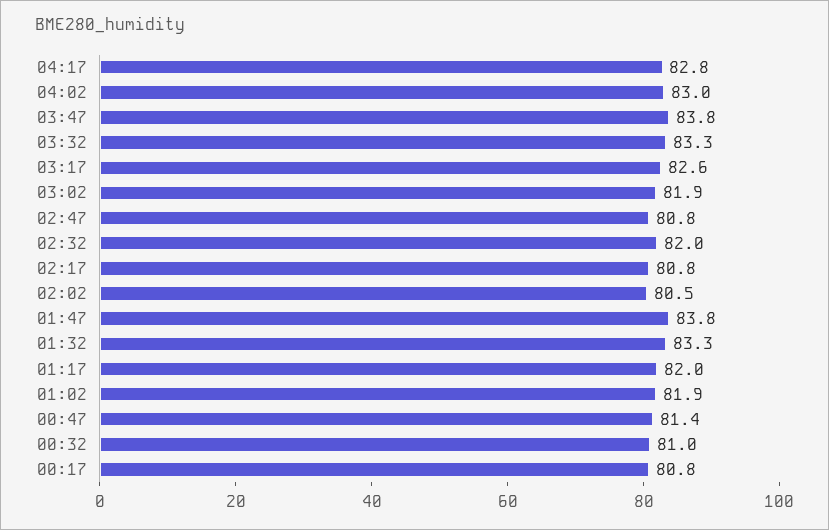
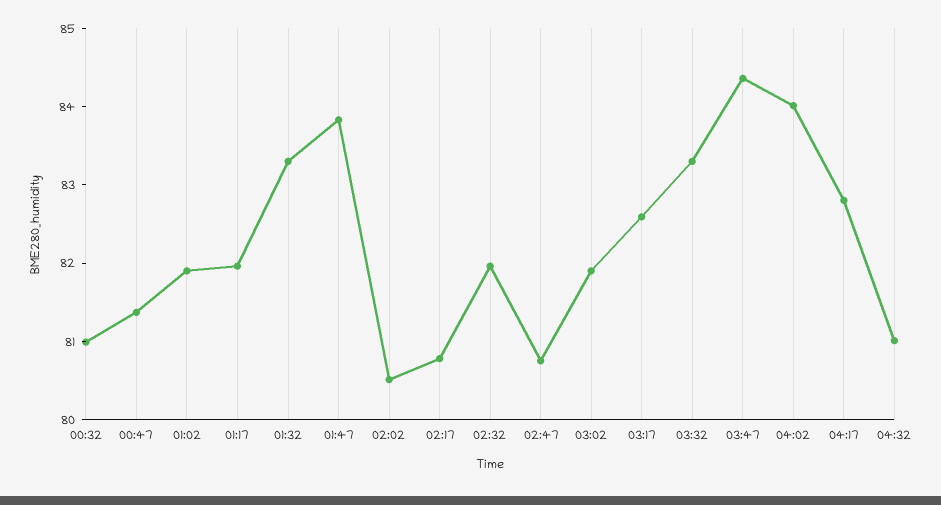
04:02: 83 -> 84
03:47: 83.8 -> 84.4
00:17: 80.8 -> none
04:32: none -> 81

